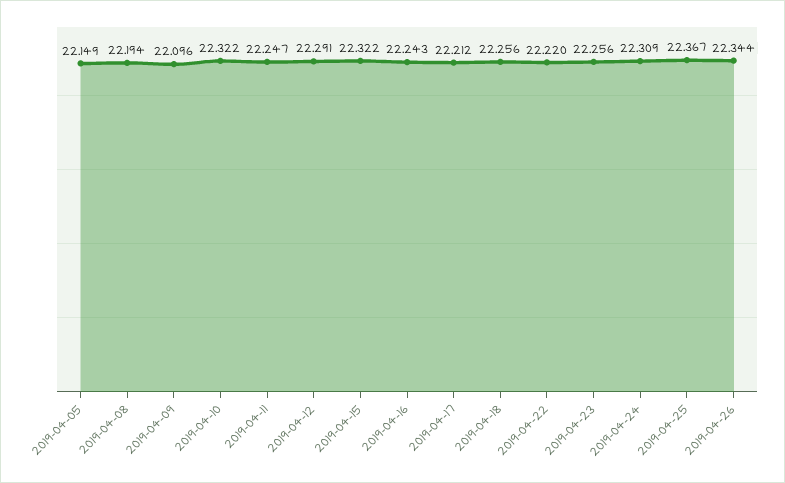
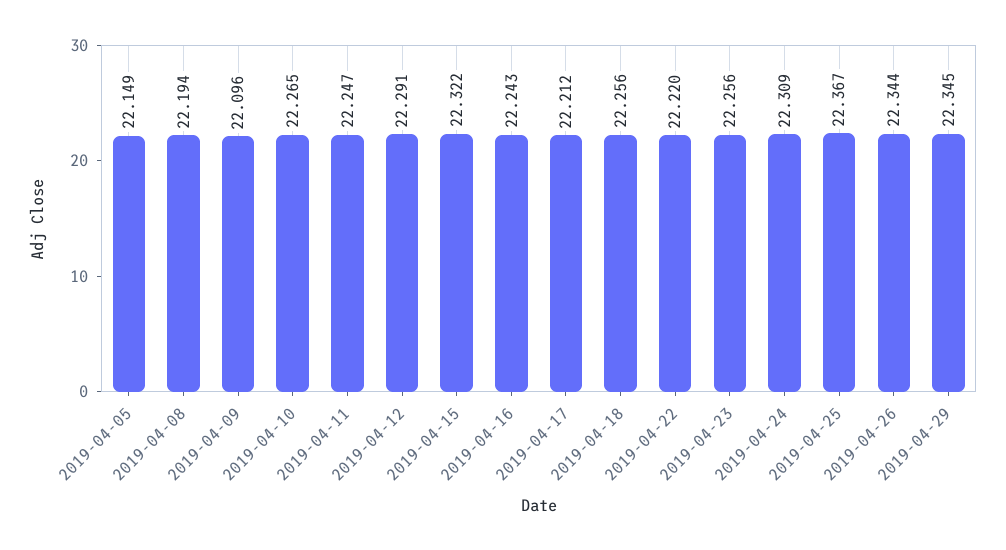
2019-04-10: 22.322 -> 22.265
2019-04-29: none -> 22.345

